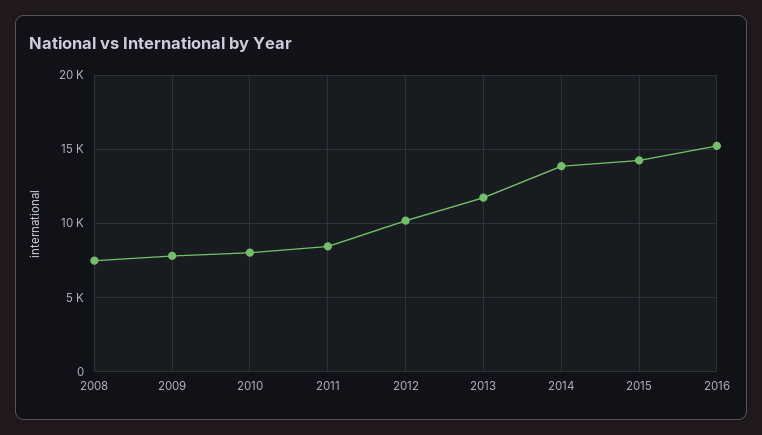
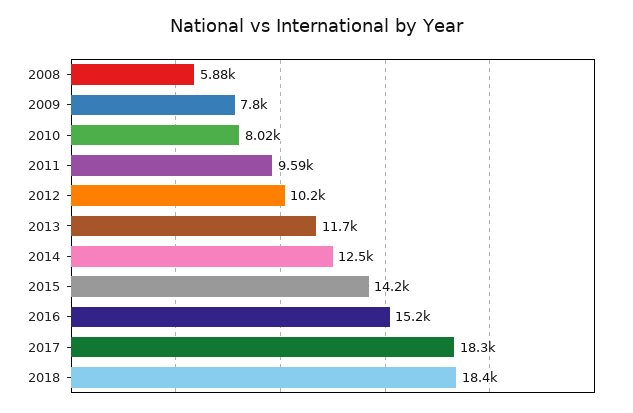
2008: 7500 -> 5880
2011: 8500 -> 9590
2014: 14000 -> 12500
2017: none -> 18300
2018: none -> 18400

